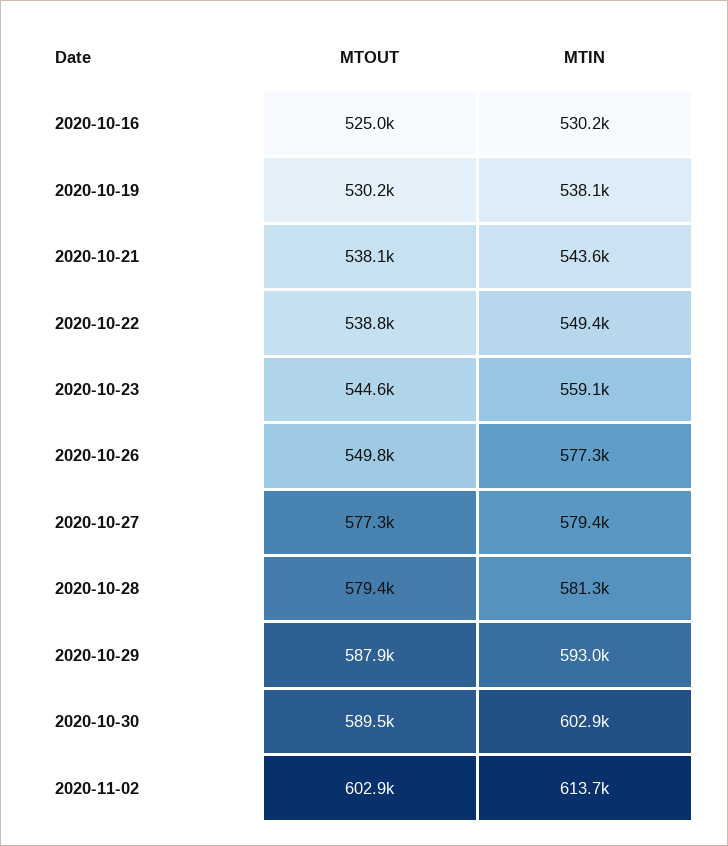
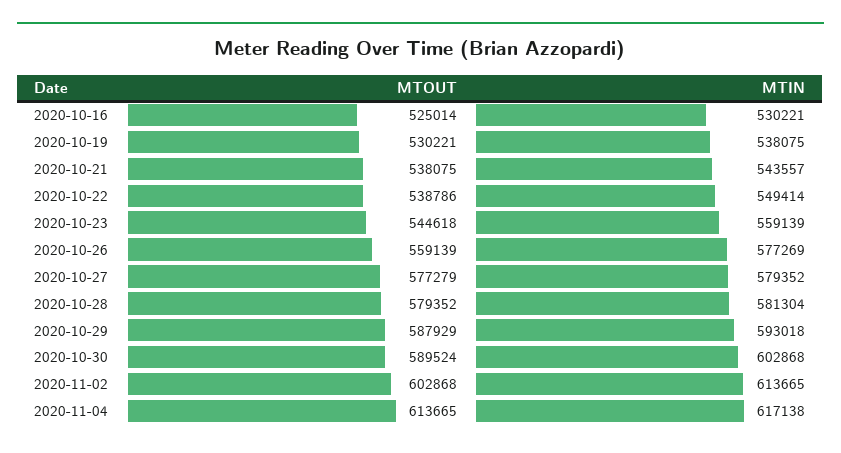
MTOUT, 2020-10-26: 549800 -> 559139
MTOUT, 2020-11-04: none -> 613665
MTIN, 2020-11-04: none -> 617138

